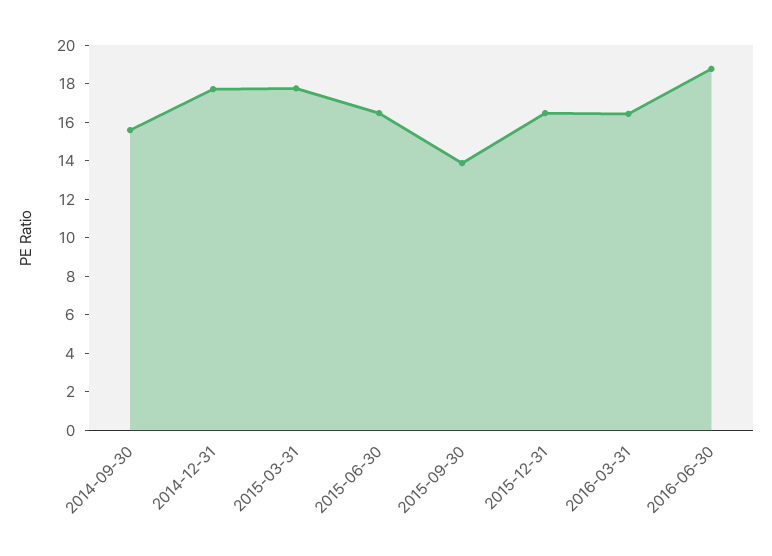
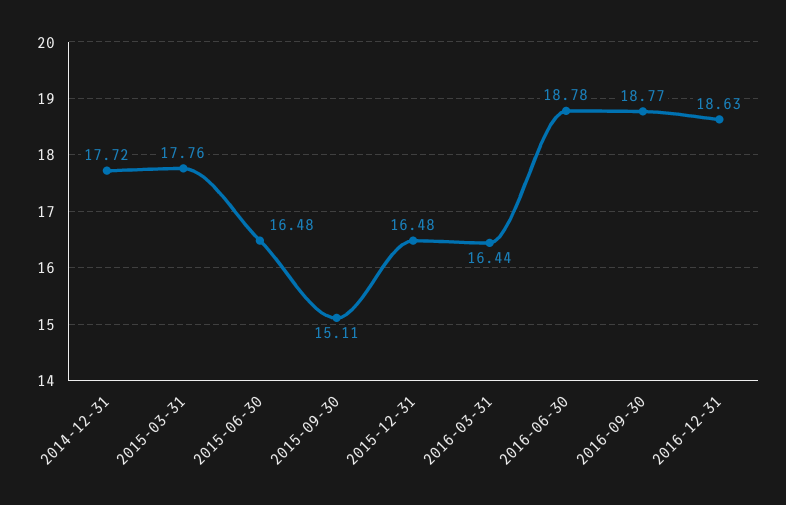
2014-09-30: 15.5 -> none
2015-09-30: 14 -> 15.11
2016-09-30: none -> 18.77
2016-12-31: none -> 18.63

